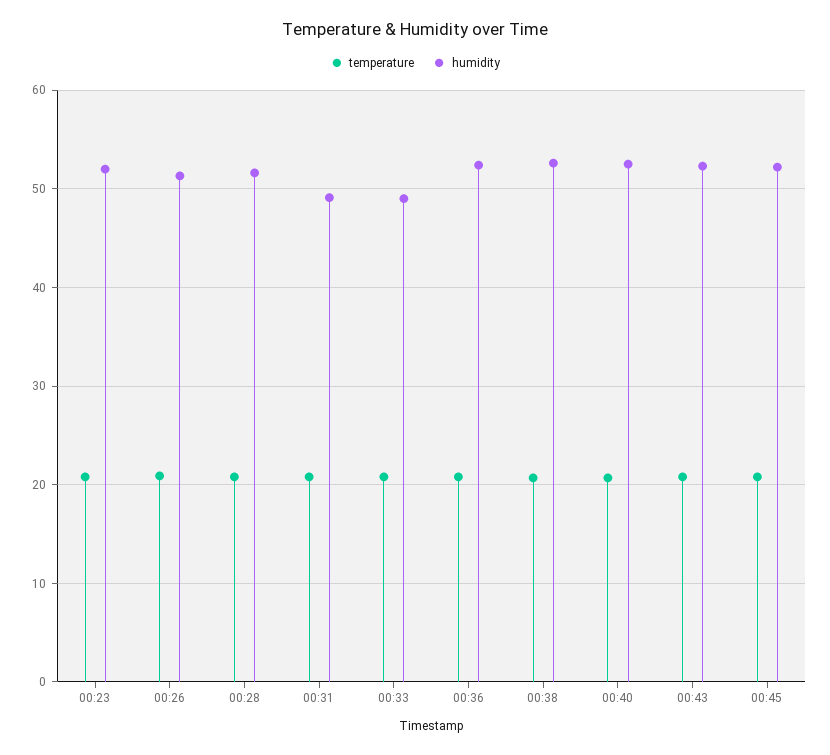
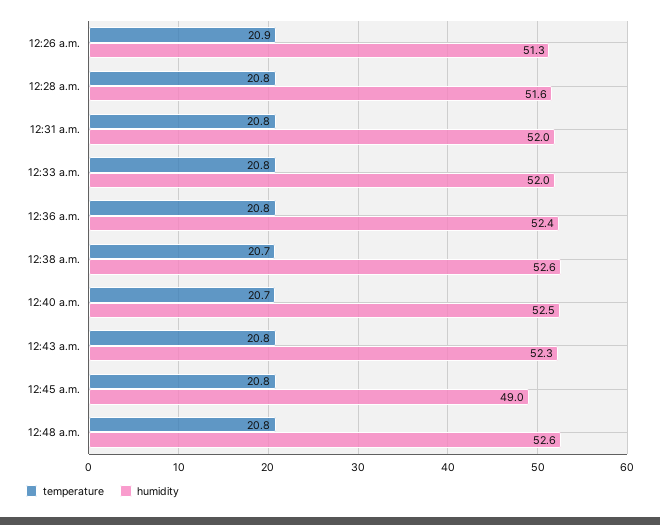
temperature, 00:23: 21 -> none
humidity, 00:23: 52 -> none
humidity, 00:31: 49 -> 52
humidity, 00:33: 49 -> 52
humidity, 00:45: 52 -> 49
temperature, 12:48 a.m.: none -> 20.8
humidity, 12:48 a.m.: none -> 52.6

